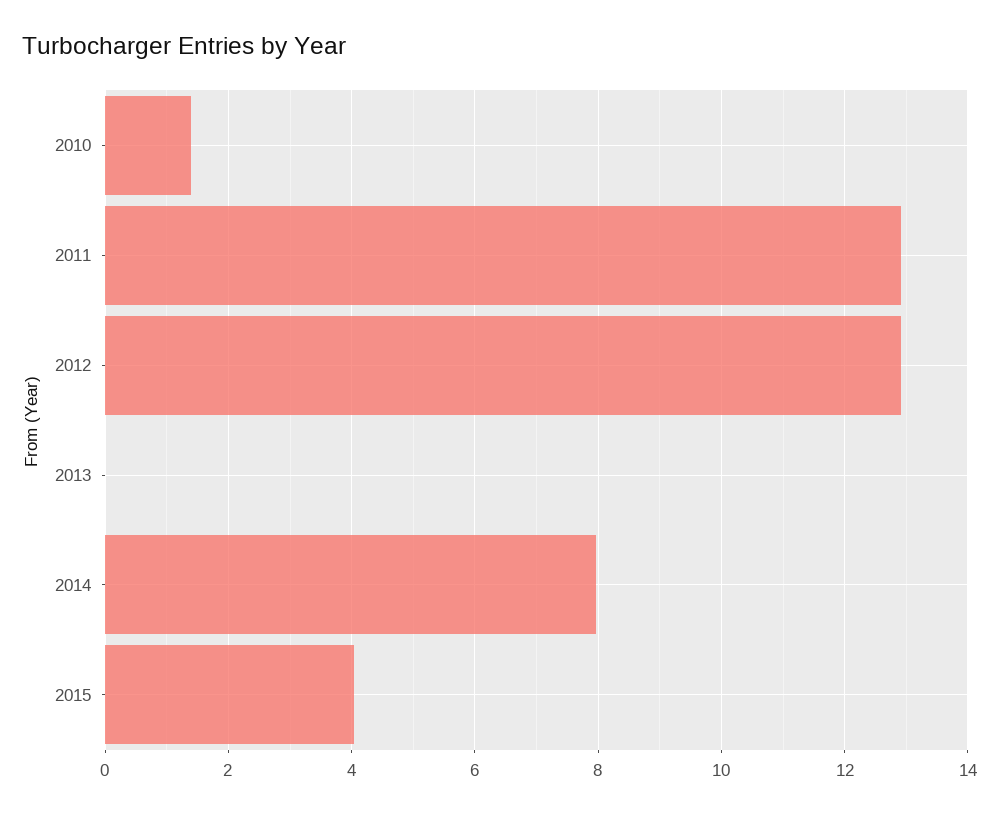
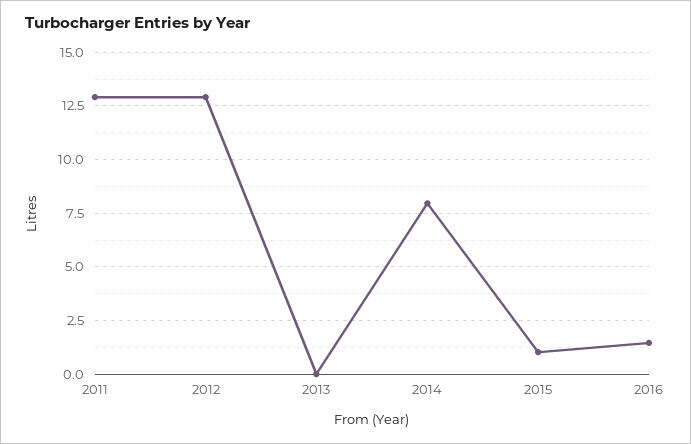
2010: 1.4 -> none
2015: 4 -> 1
2016: none -> 1.5

